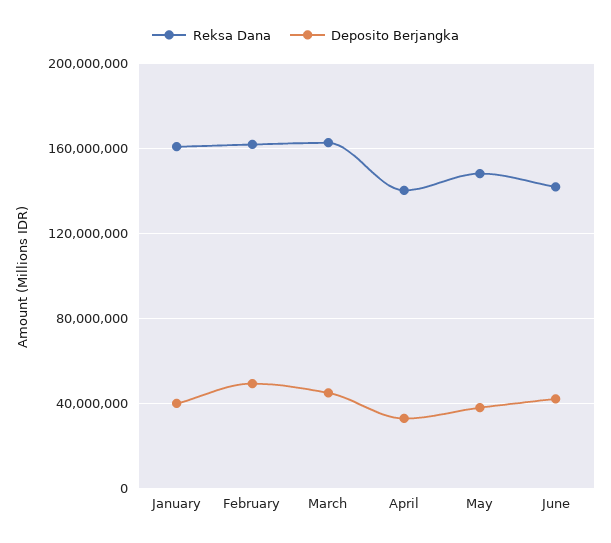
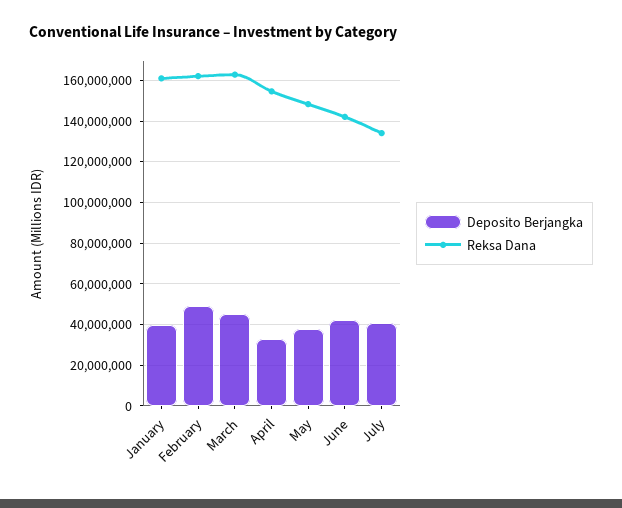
Reksa Dana, April: 140000000 -> 155000000
Deposito Berjangka, July: none -> 40000000
Reksa Dana, July: none -> 135000000

